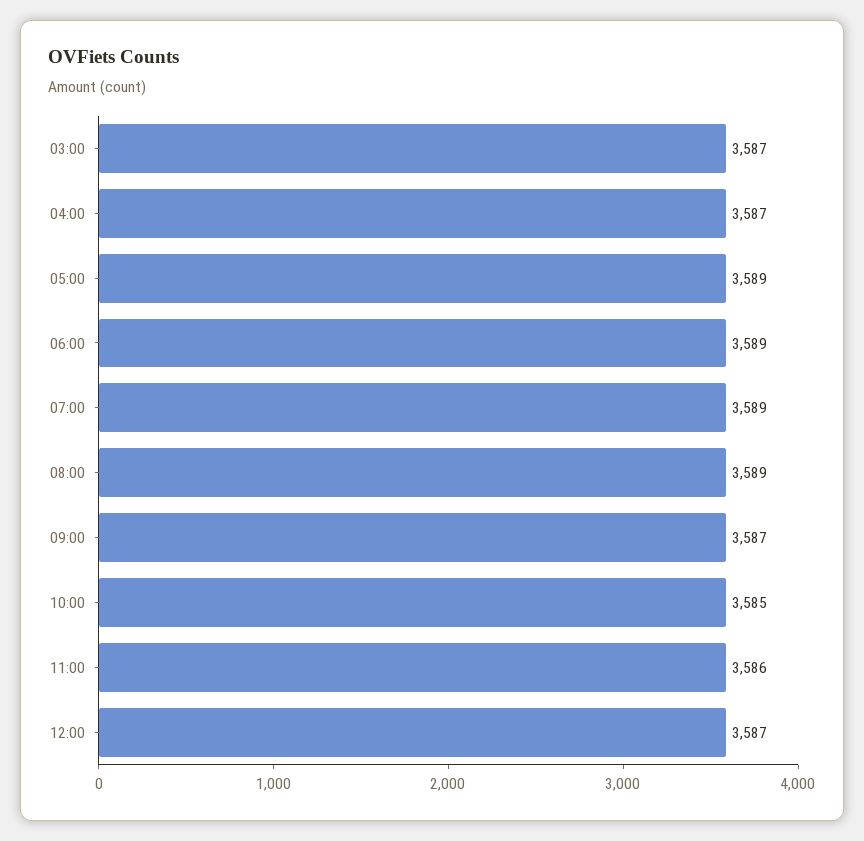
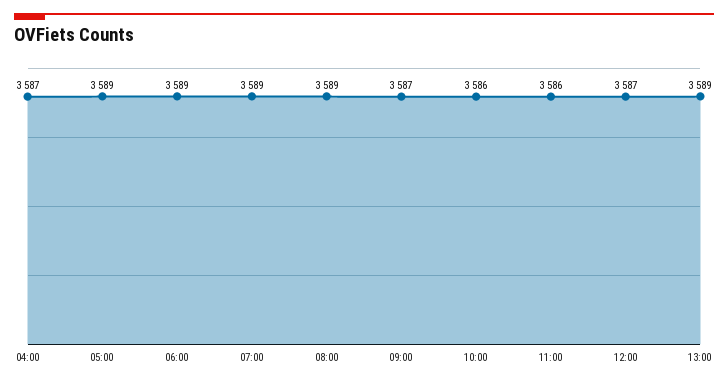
03:00: 3587 -> none
10:00: 3585 -> 3586
13:00: none -> 3589

